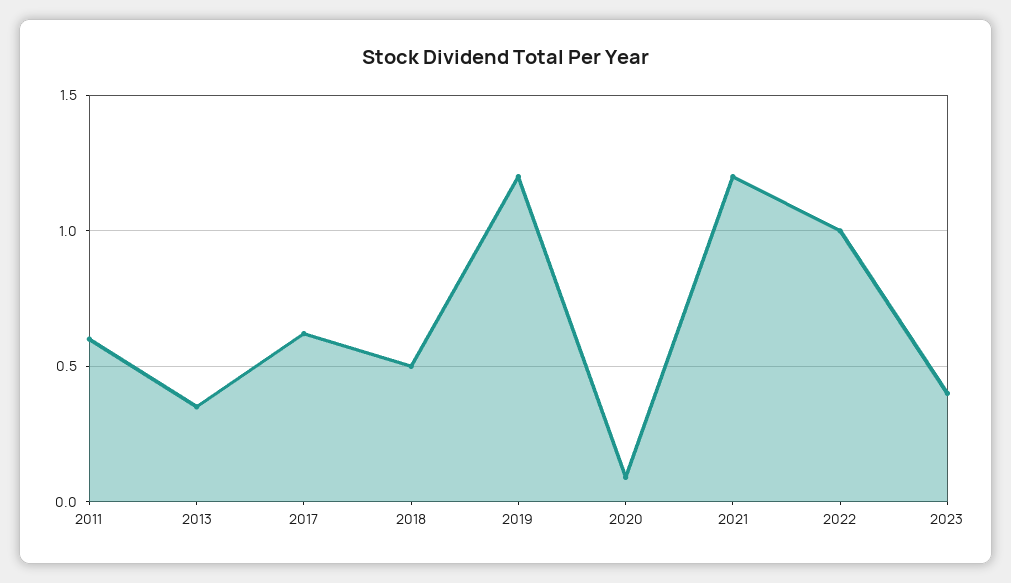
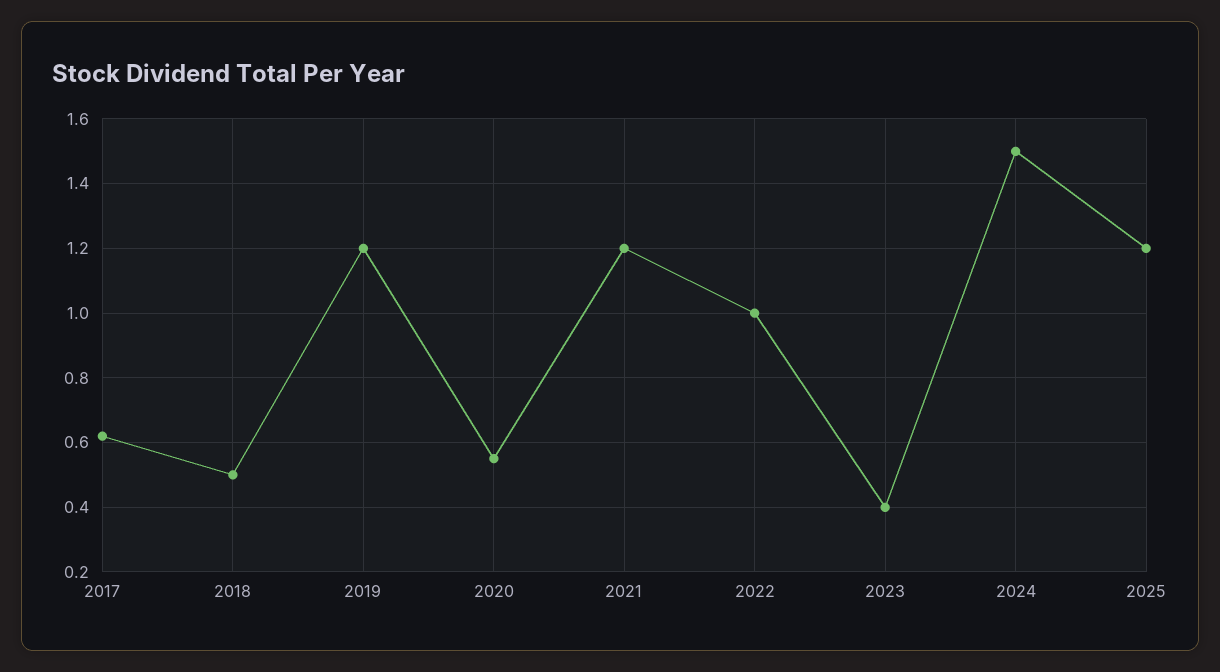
2011: 0.6 -> none
2013: 0.35 -> none
2020: 0.1 -> 0.55
2024: none -> 1.5
2025: none -> 1.2

